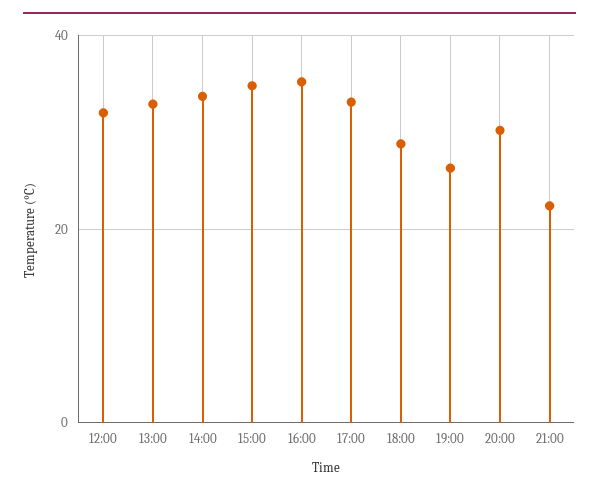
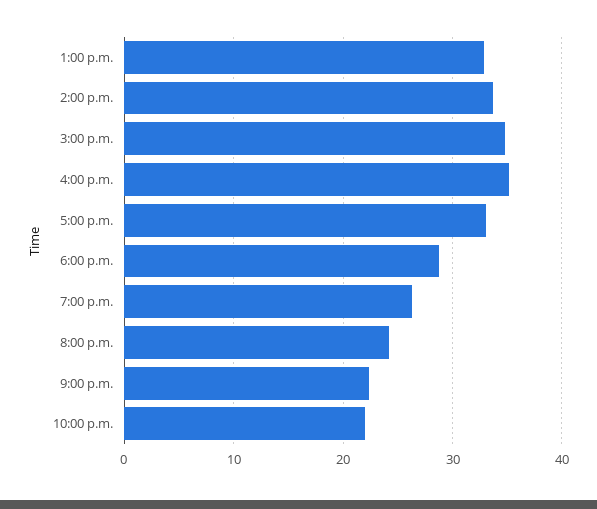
12:00: 32 -> none
20:00: 30 -> 24
10:00 p.m.: none -> 22

